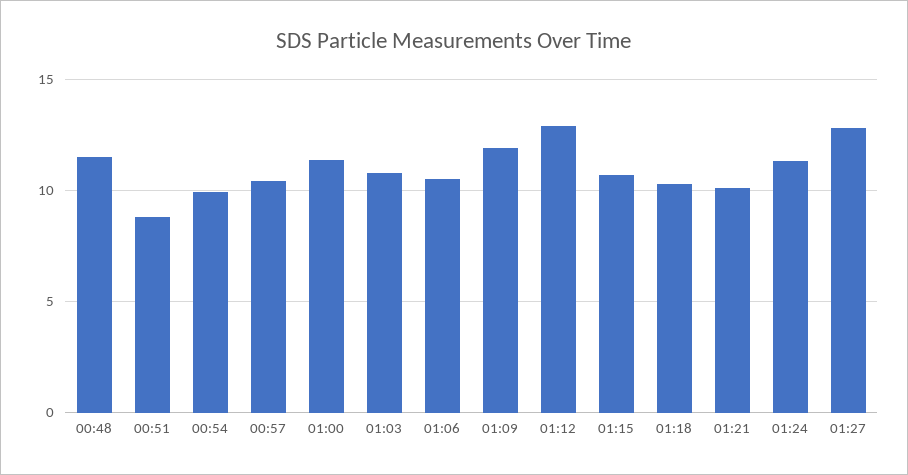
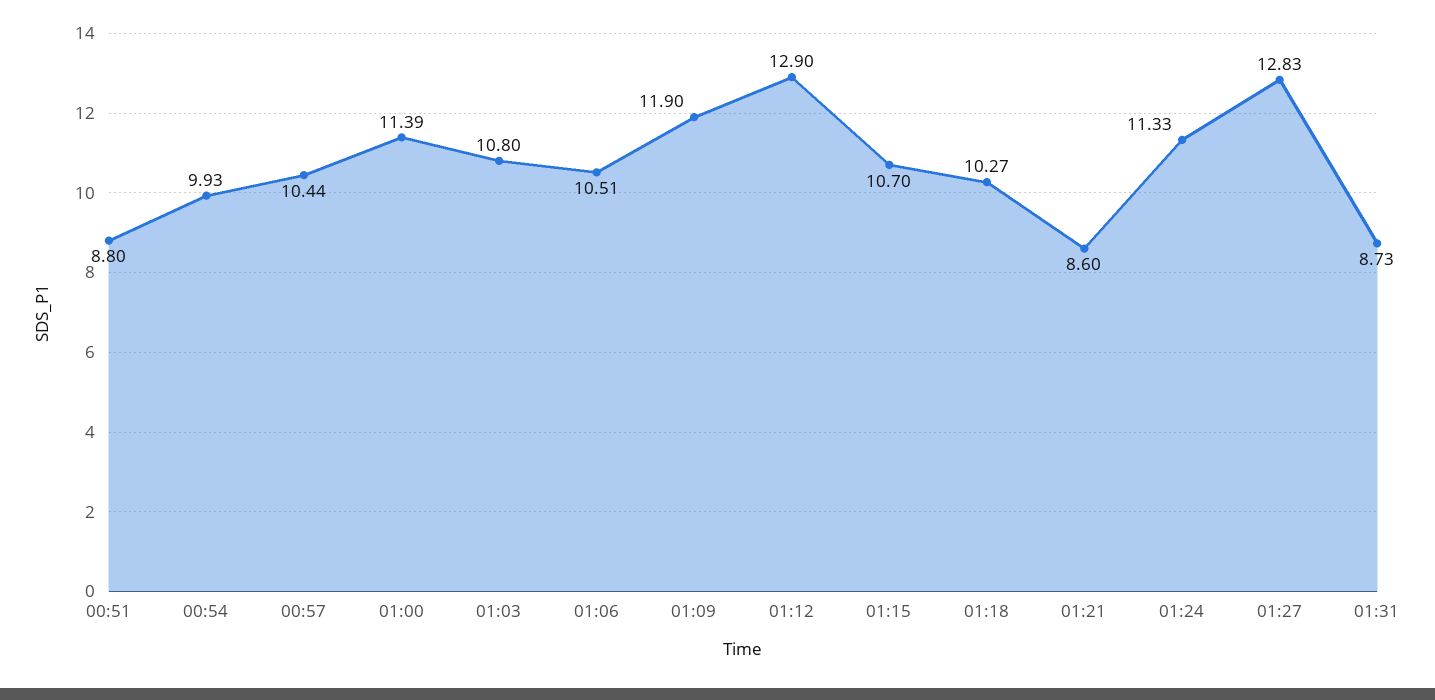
00:48: 11.5 -> none
01:21: 10 -> 8.6
01:31: none -> 8.73

